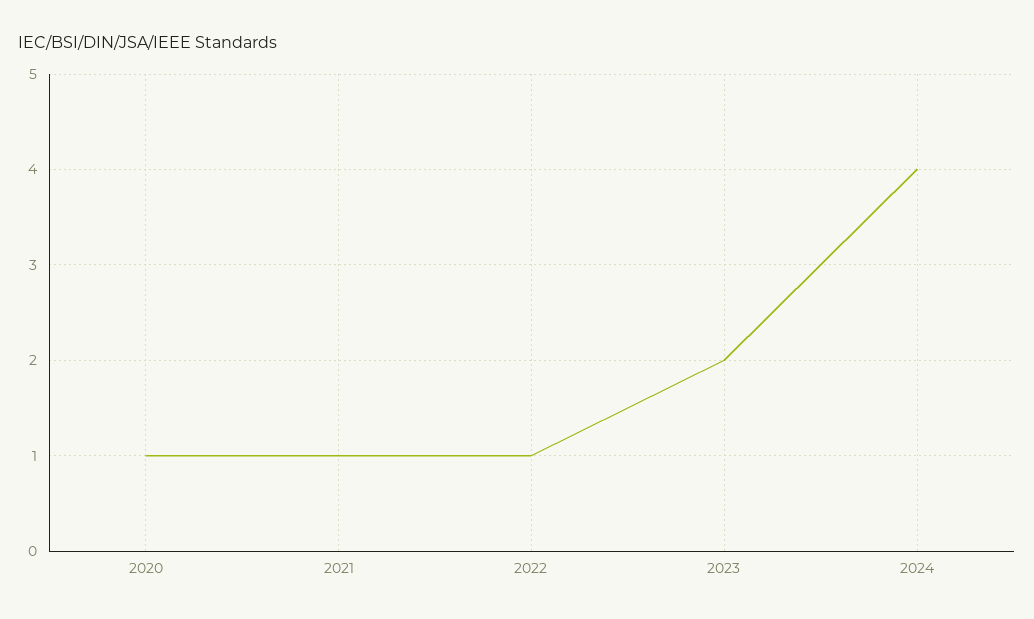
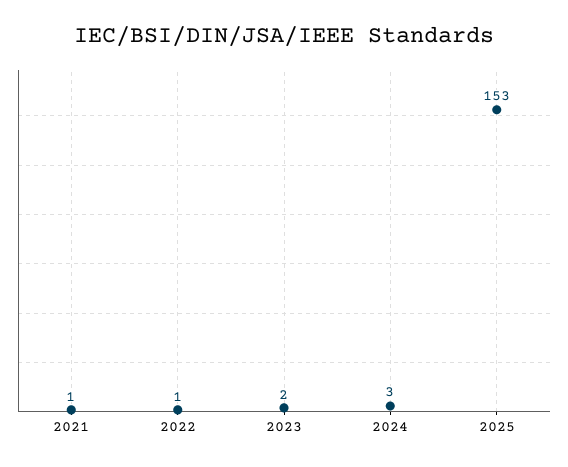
2020: 1 -> none
2024: 4 -> 3
2025: none -> 153

